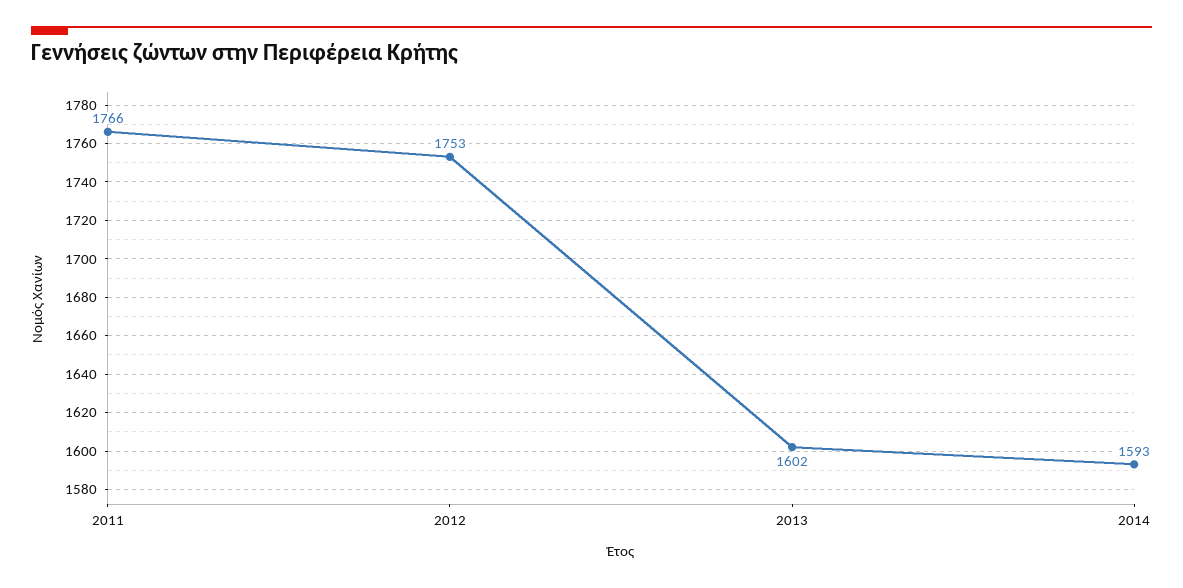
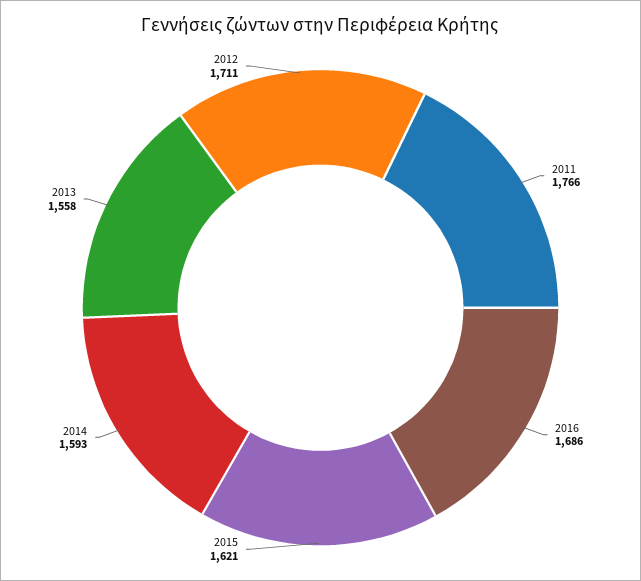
2012: 1753 -> 1711
2013: 1602 -> 1558
2016: none -> 1686
2015: none -> 1621

